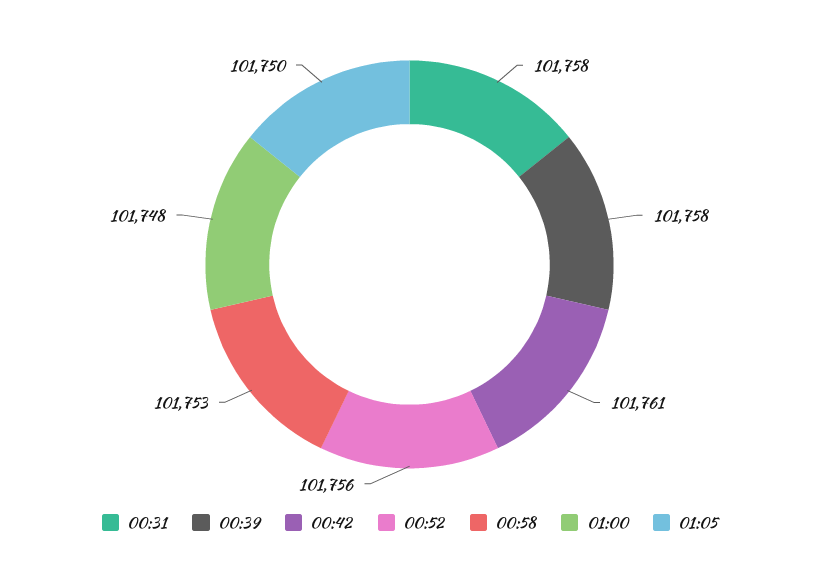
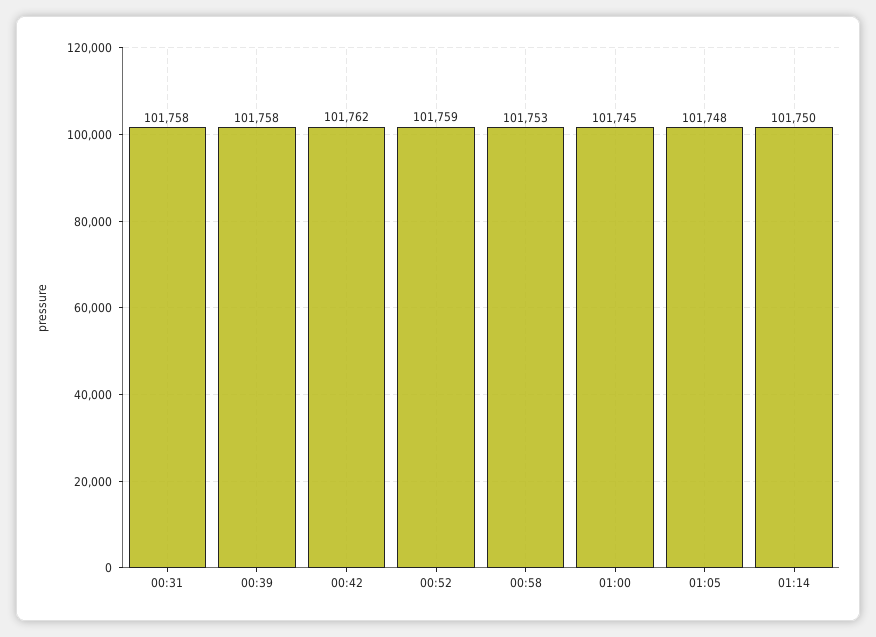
00:42: 101761 -> 101762
00:52: 101756 -> 101759
01:00: 101748 -> 101745
01:05: 101750 -> 101748
01:14: none -> 101750

